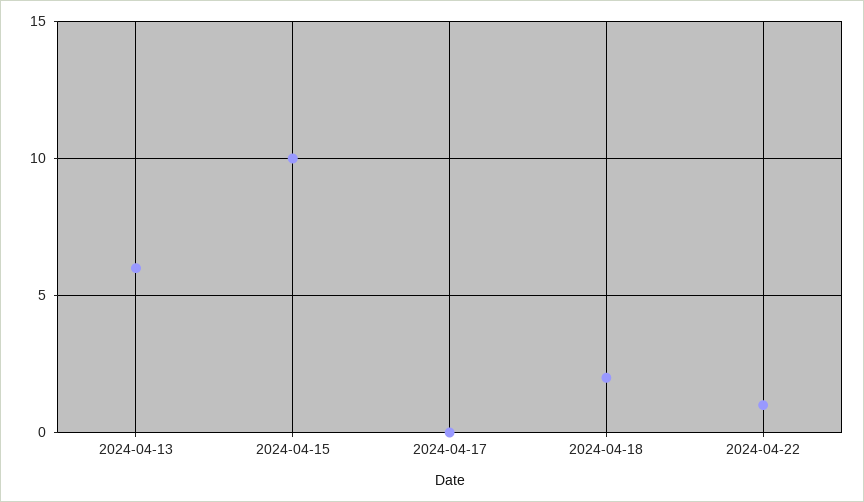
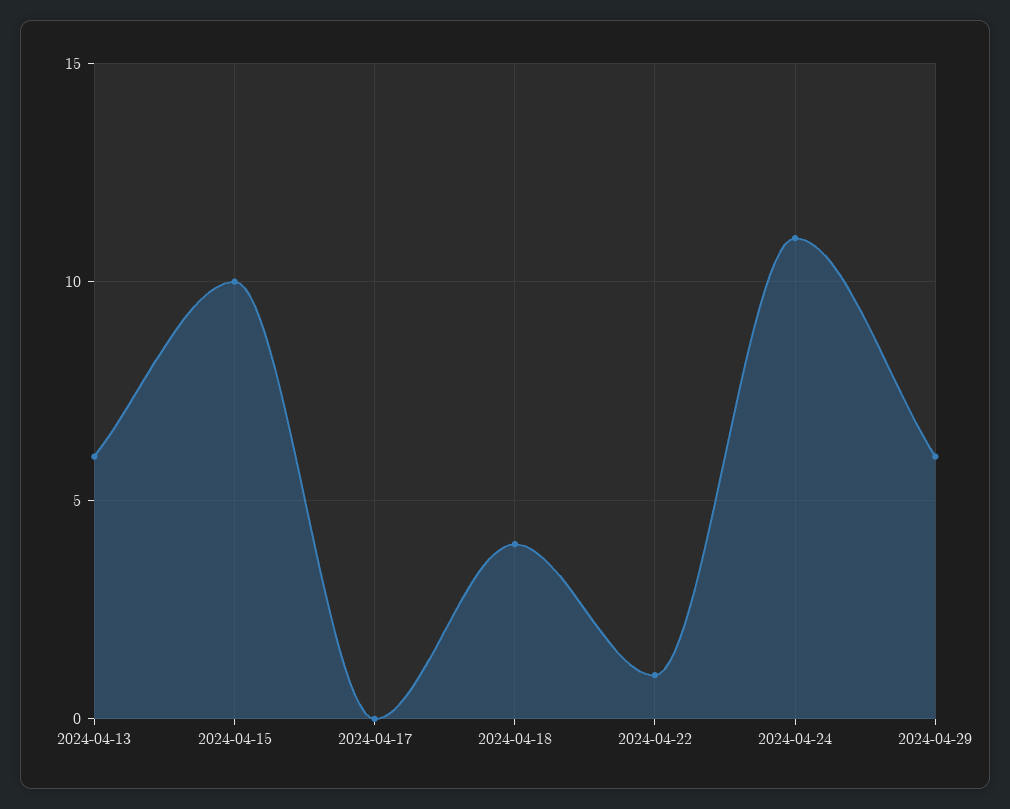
2024-04-18: 2 -> 4
2024-04-24: none -> 11
2024-04-29: none -> 6

